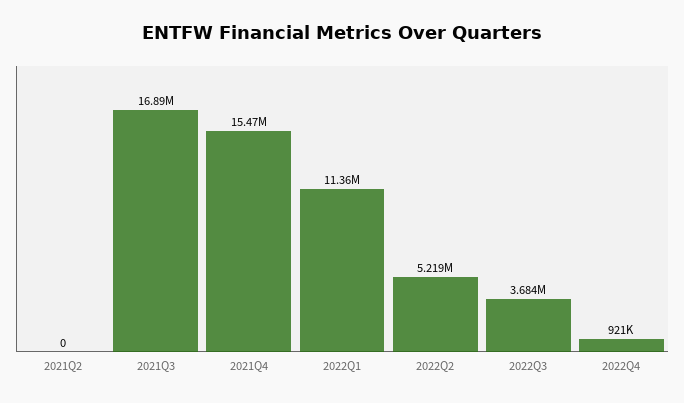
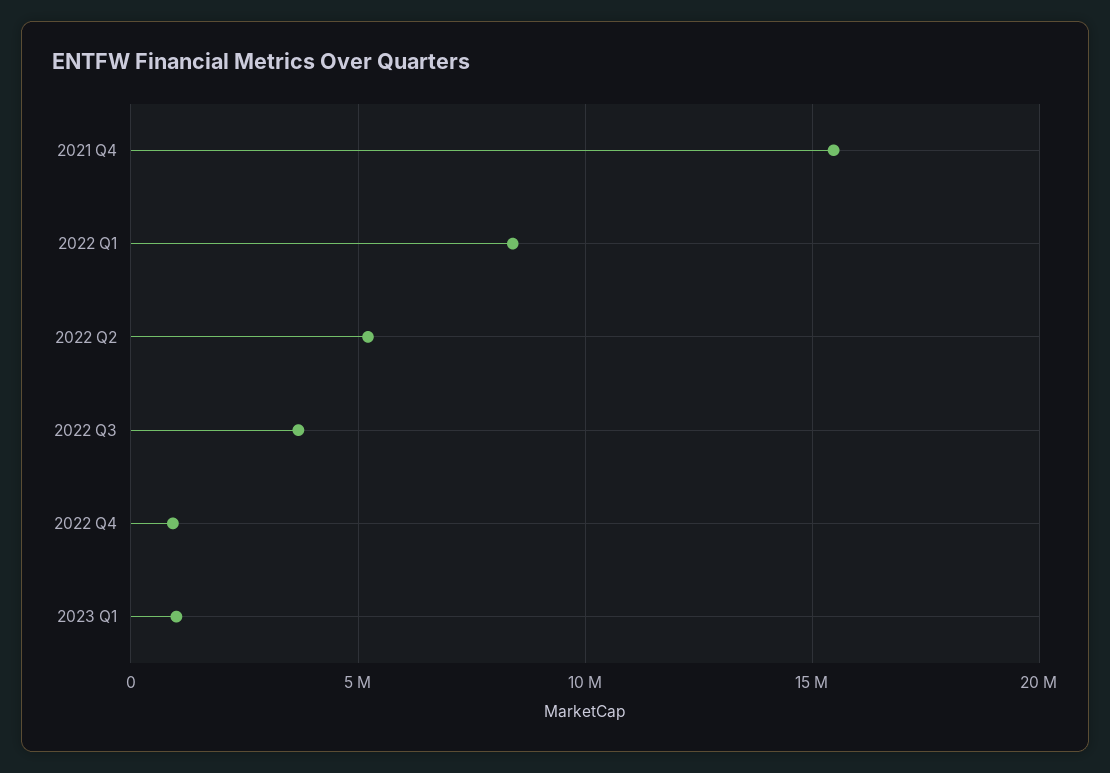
2021Q2: 0 -> none
2021Q3: 16890000 -> none
2022Q1: 11360000 -> 8500000
2023 Q1: none -> 1000000

